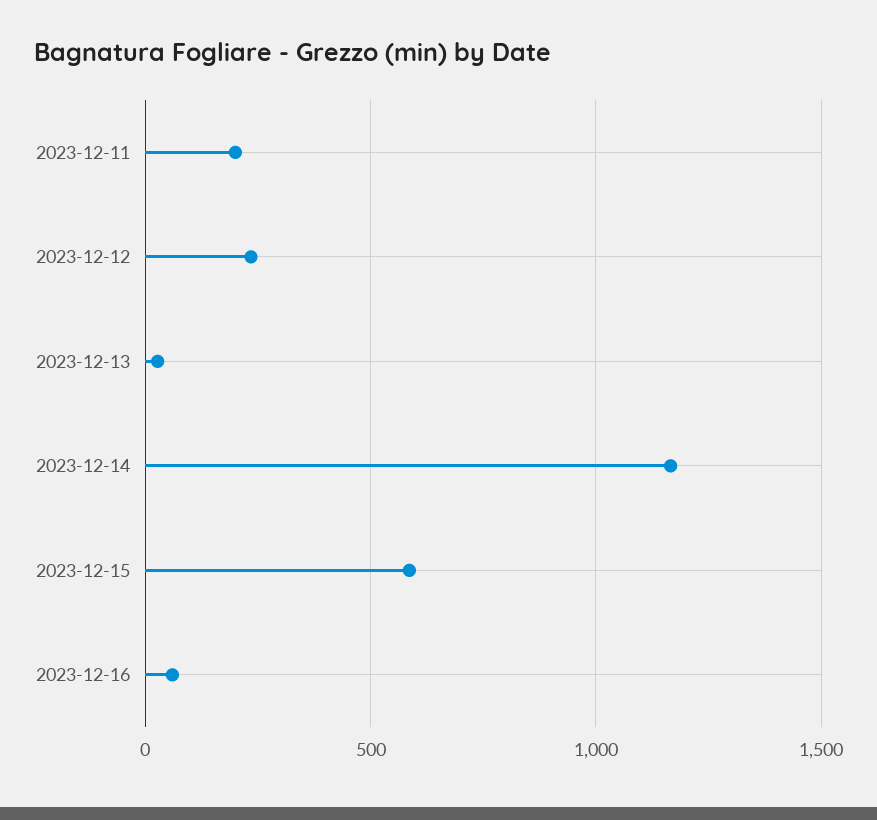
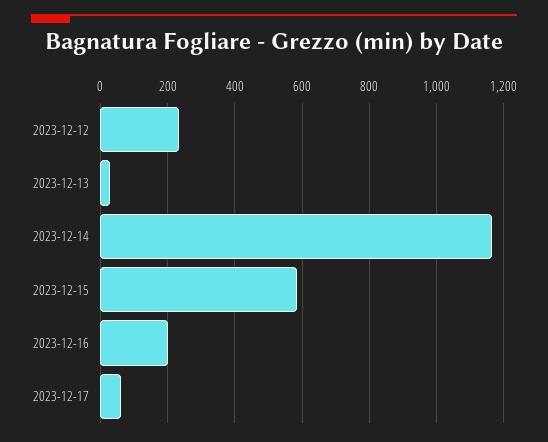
2023-12-11: 200 -> none
2023-12-16: 50 -> 200
2023-12-17: none -> 60

